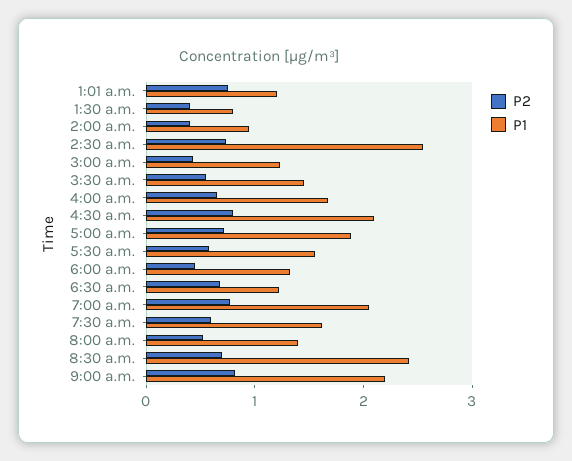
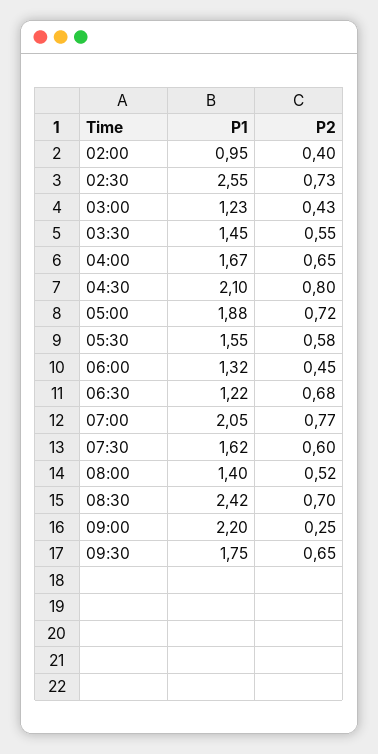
P2, 1:01 a.m.: 0.8 -> none
P1, 1:01 a.m.: 1.2 -> none
P2, 1:30 a.m.: 0.4 -> none
P1, 1:30 a.m.: 0.8 -> none
P2, 9:00 a.m.: 0.8 -> 0.25
P1, 09:30: none -> 1.75
P2, 09:30: none -> 0.65

